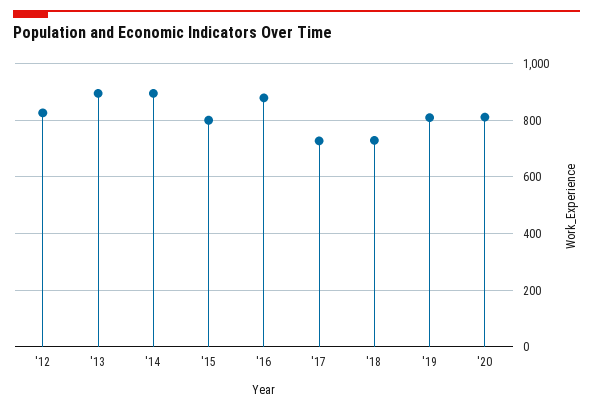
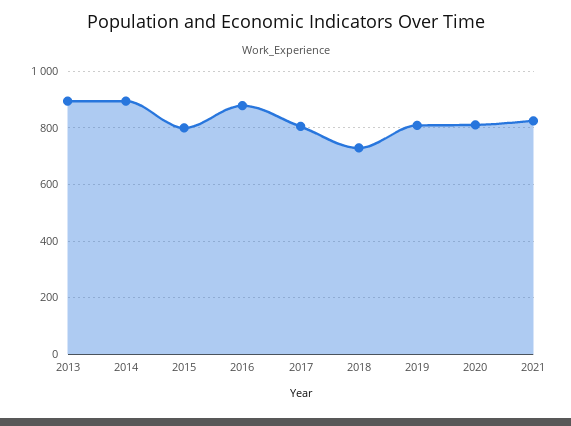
'12: 825 -> none
'17: 725 -> 800
2021: none -> 825

